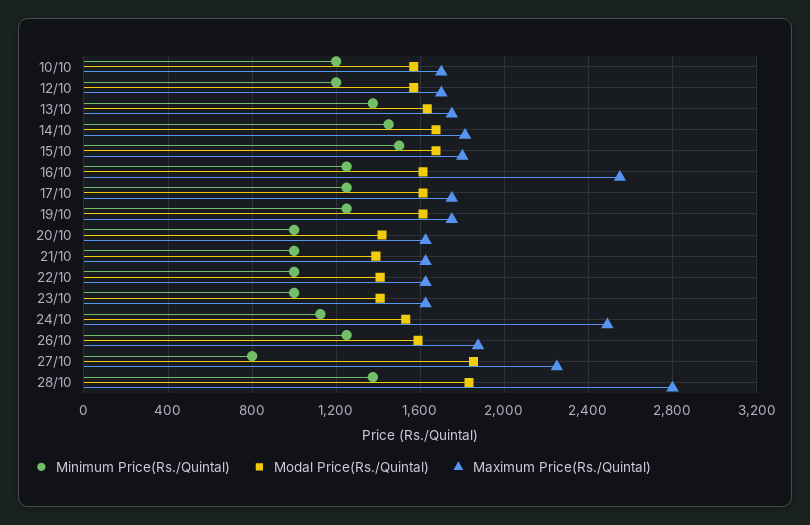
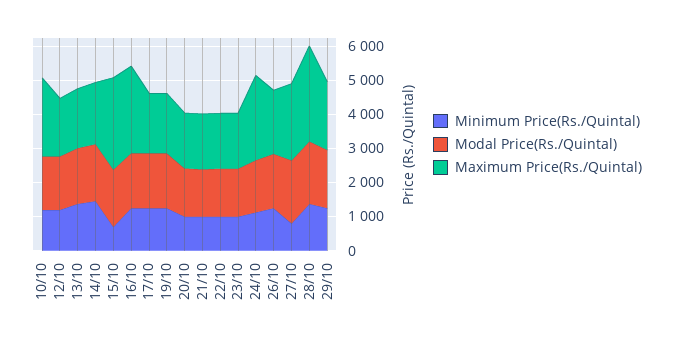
Maximum Price(Rs./Quintal), 10/10: 1700 -> 2250
Minimum Price(Rs./Quintal), 15/10: 1500 -> 750
Maximum Price(Rs./Quintal), 15/10: 1800 -> 2750
Minimum Price(Rs./Quintal), 29/10: none -> 1250
Modal Price(Rs./Quintal), 29/10: none -> 1750
Maximum Price(Rs./Quintal), 29/10: none -> 2000

